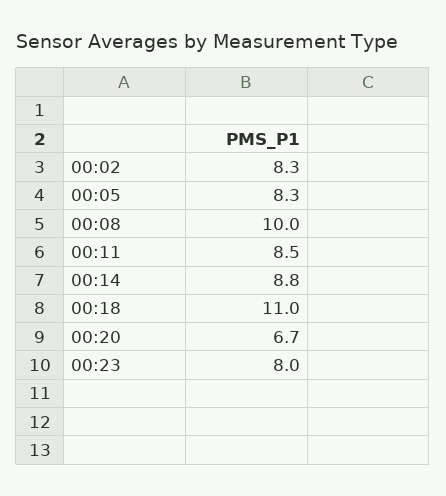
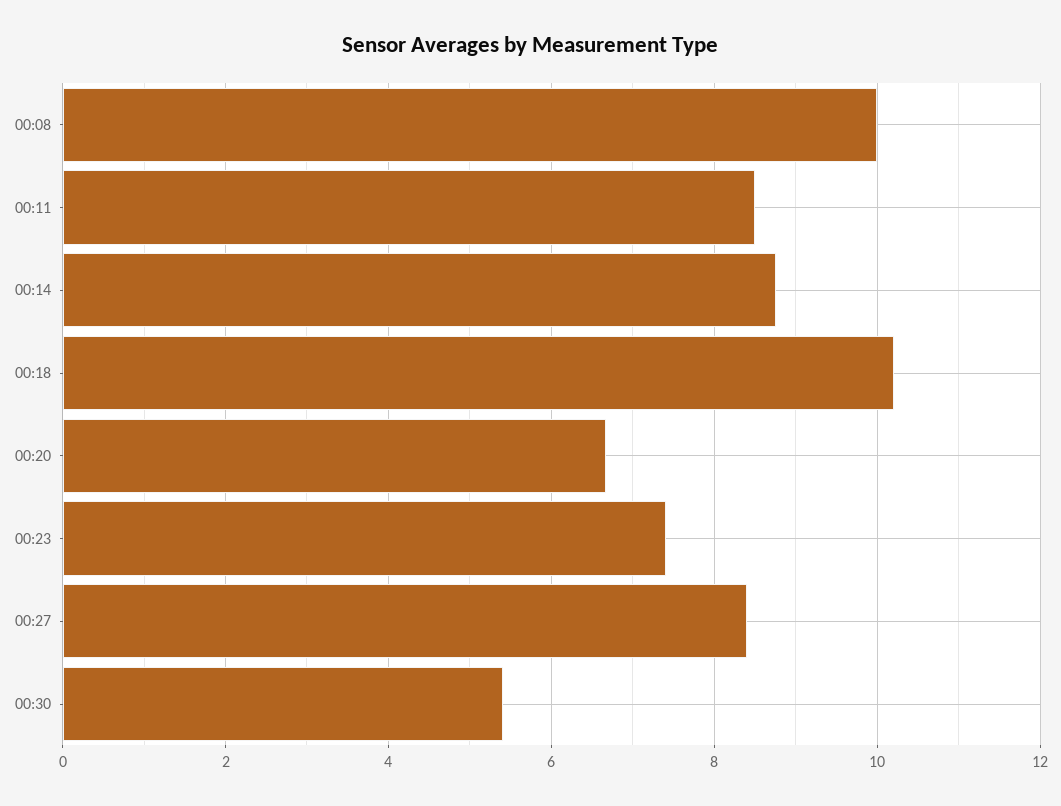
00:02: 8.3 -> none
00:05: 8.3 -> none
00:18: 11 -> 10.2
00:23: 8 -> 7.4
00:27: none -> 8.4
00:30: none -> 5.4

